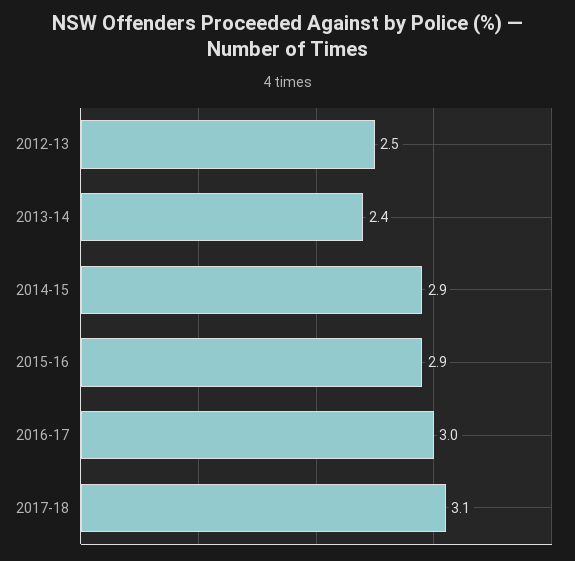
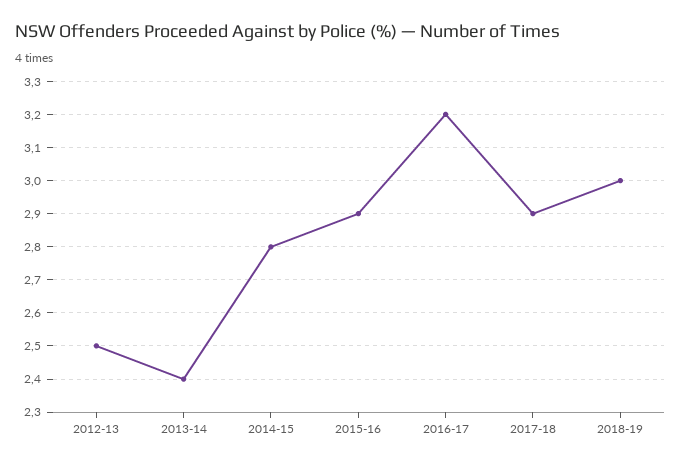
2014-15: 2.9 -> 2.8
2016-17: 3 -> 3.2
2017-18: 3.1 -> 2.9
2018-19: none -> 3

